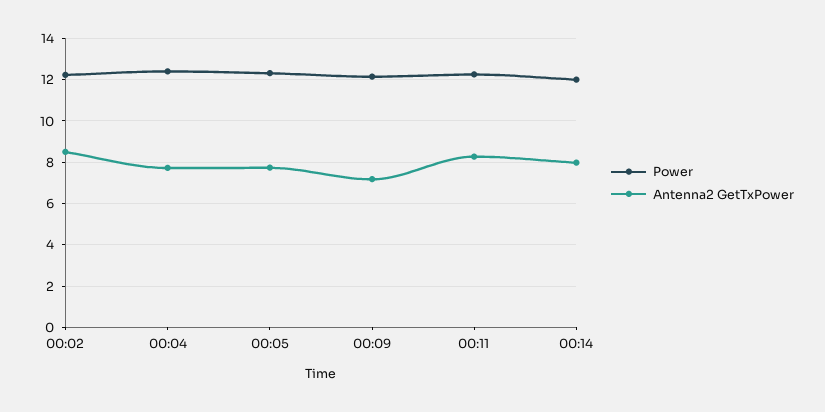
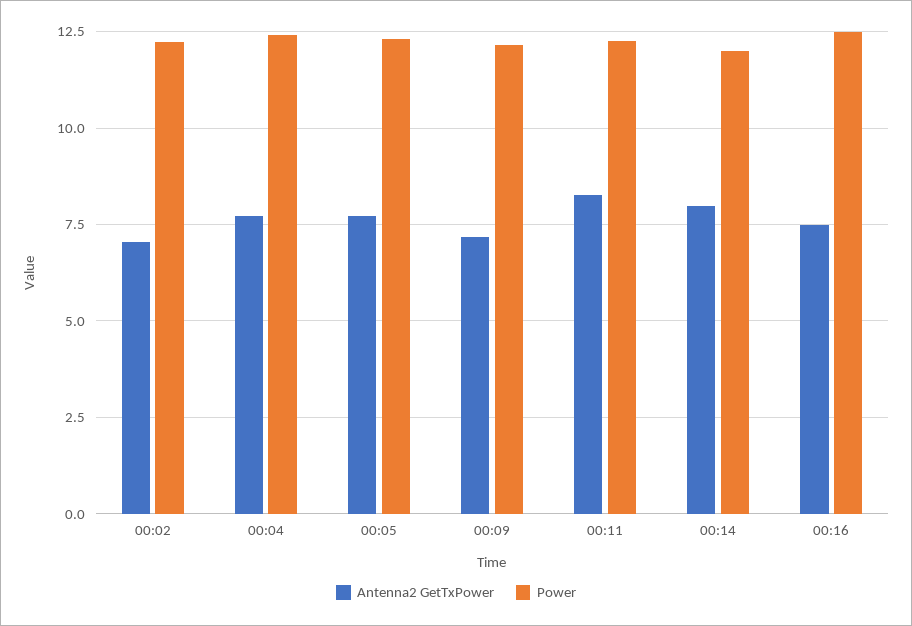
Antenna2 GetTxPower, 00:02: 8.5 -> 7
Antenna2 GetTxPower, 00:16: none -> 7.5
Power, 00:16: none -> 12.5

